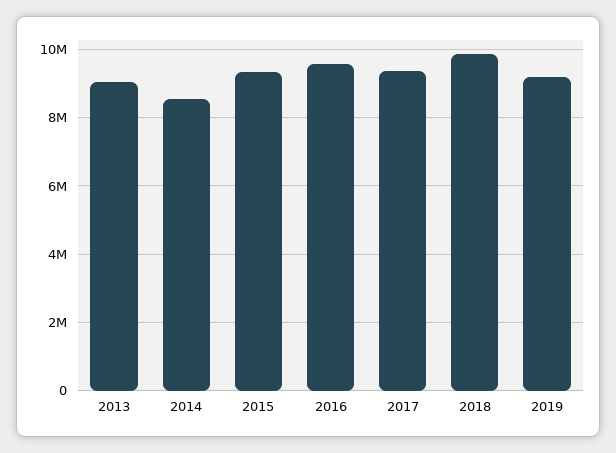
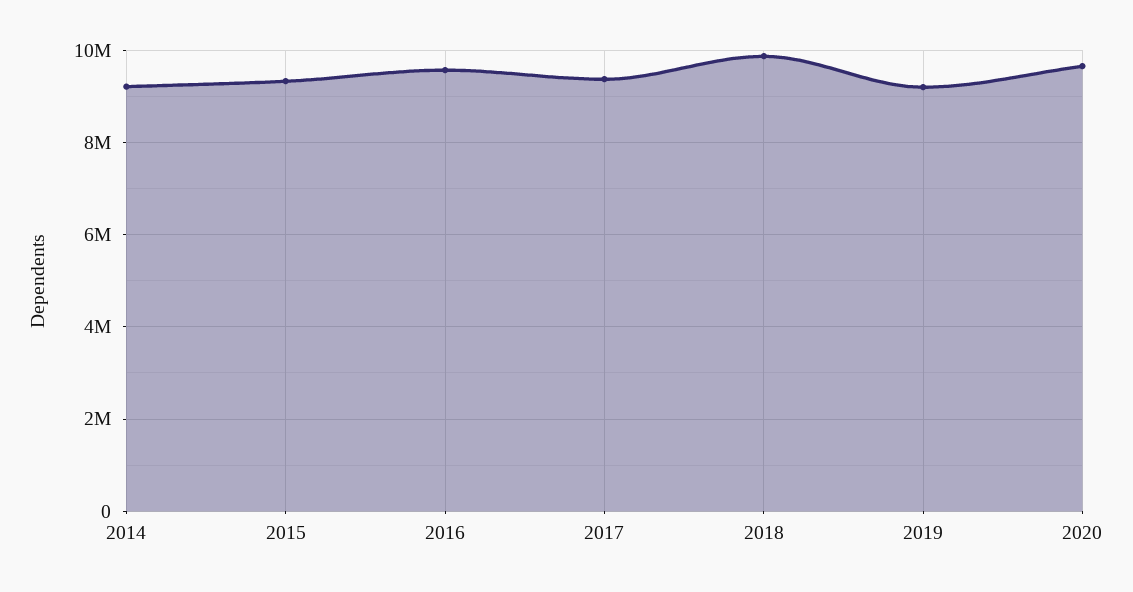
2013: 9000000 -> none
2014: 8600000 -> 9200000
2020: none -> 9600000

